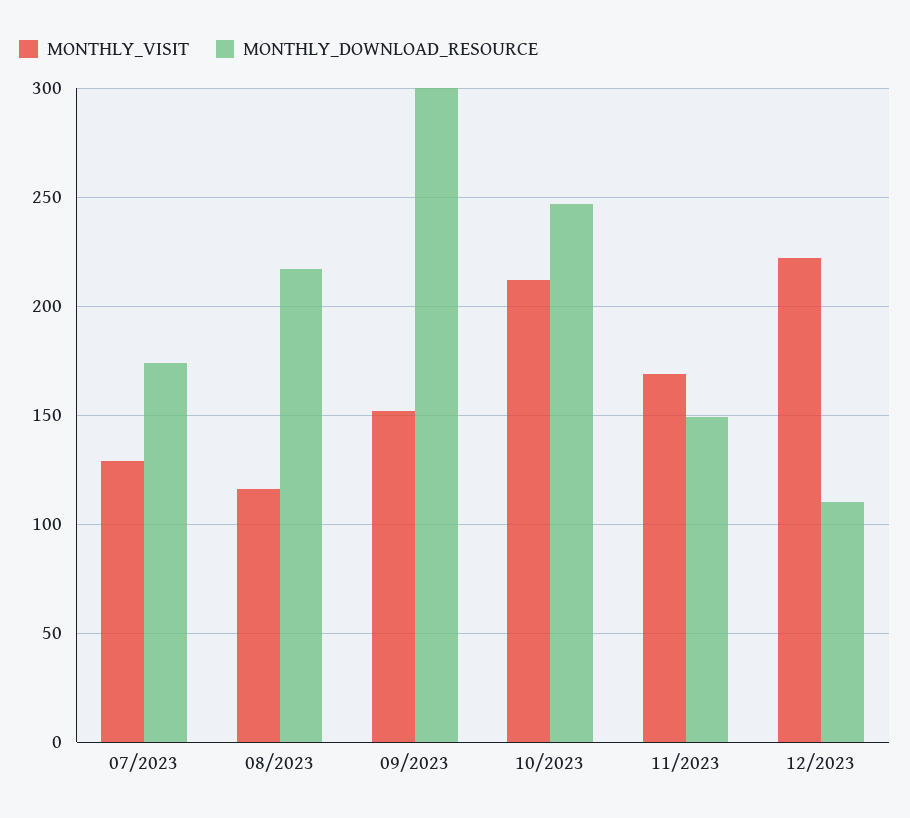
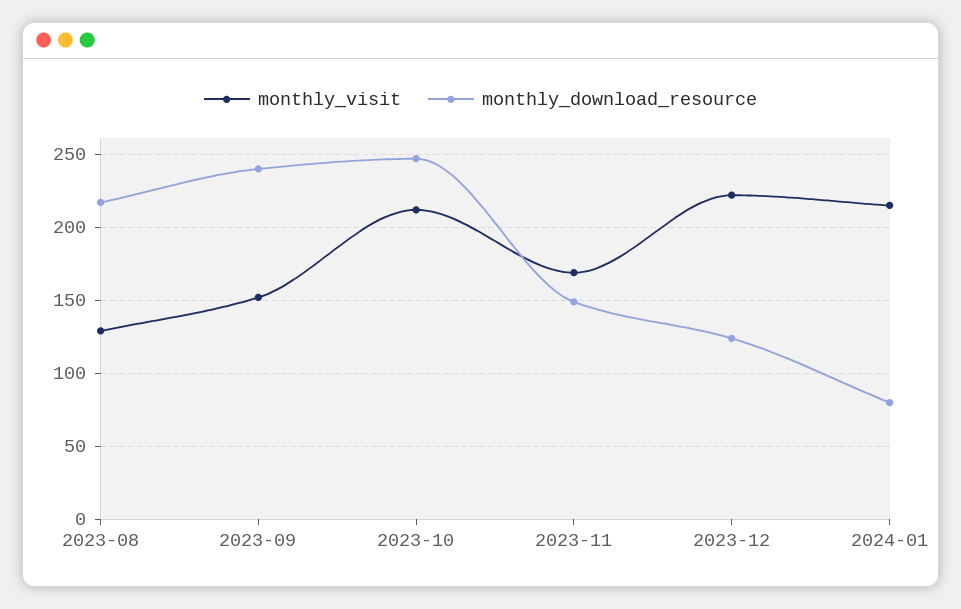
MONTHLY_VISIT, 07/2023: 130 -> none
MONTHLY_DOWNLOAD_RESOURCE, 07/2023: 175 -> none
MONTHLY_VISIT, 08/2023: 115 -> 130
MONTHLY_DOWNLOAD_RESOURCE, 09/2023: 300 -> 240
MONTHLY_DOWNLOAD_RESOURCE, 12/2023: 110 -> 125
MONTHLY_VISIT, 2024-01: none -> 215
MONTHLY_DOWNLOAD_RESOURCE, 2024-01: none -> 80

